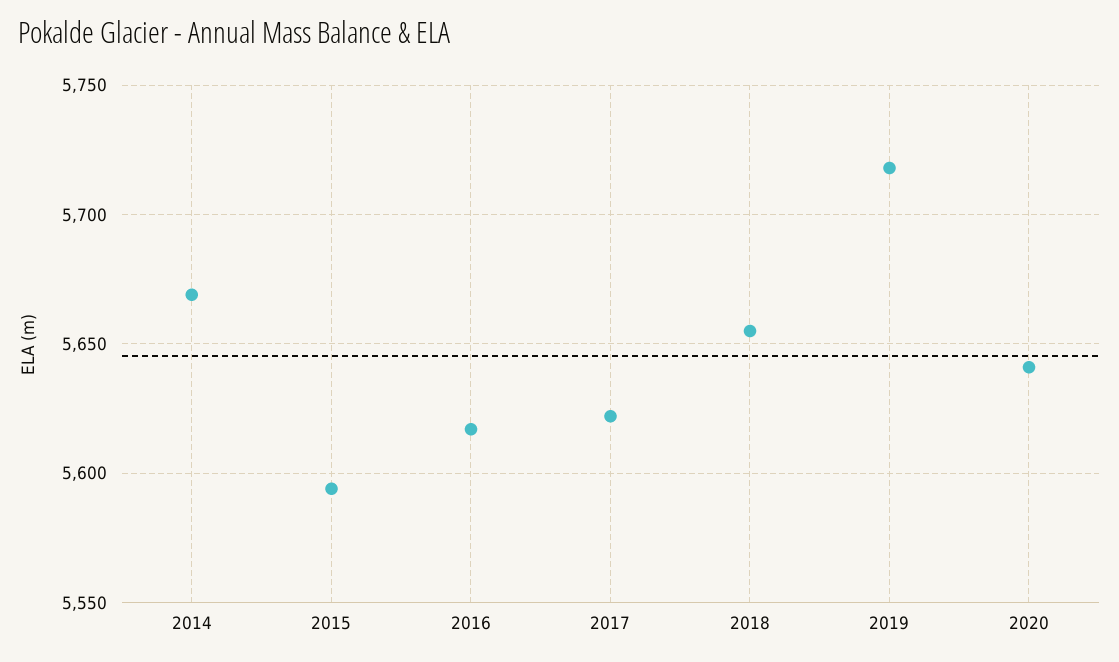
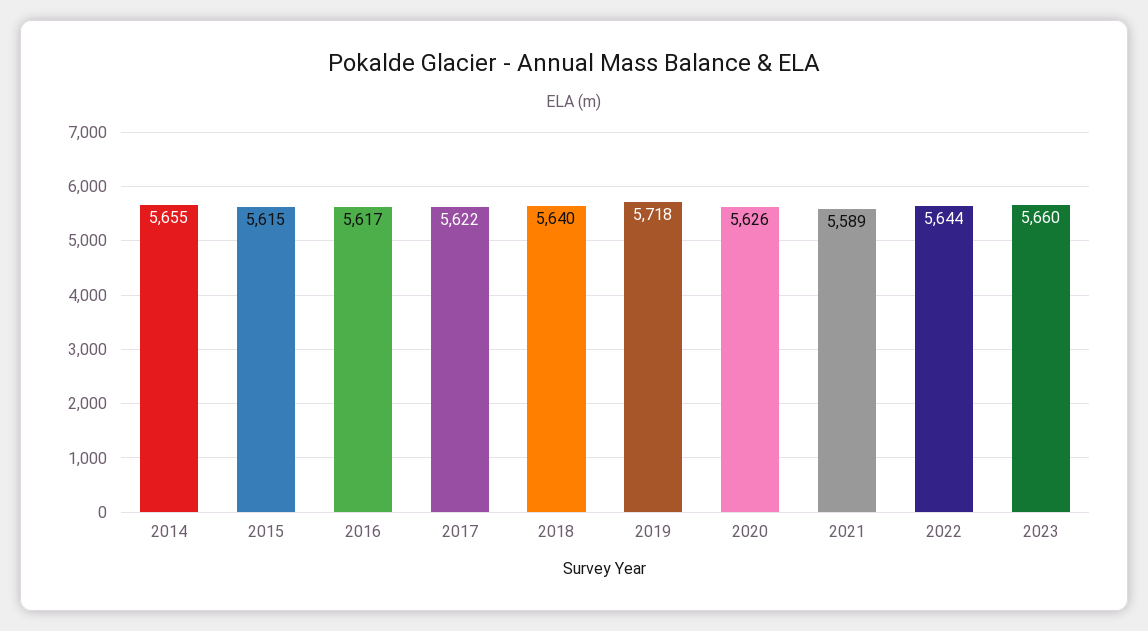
2014: 5670 -> 5655
2015: 5595 -> 5615
2018: 5655 -> 5640
2020: 5640 -> 5626
2021: none -> 5589
2022: none -> 5644
2023: none -> 5660

